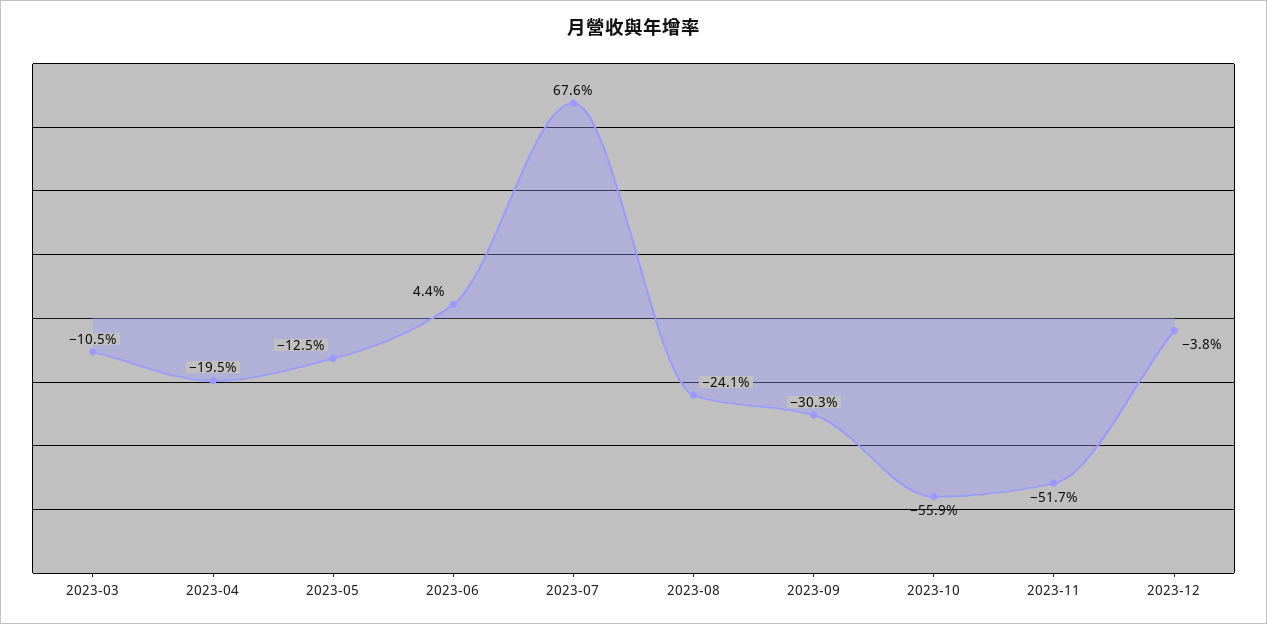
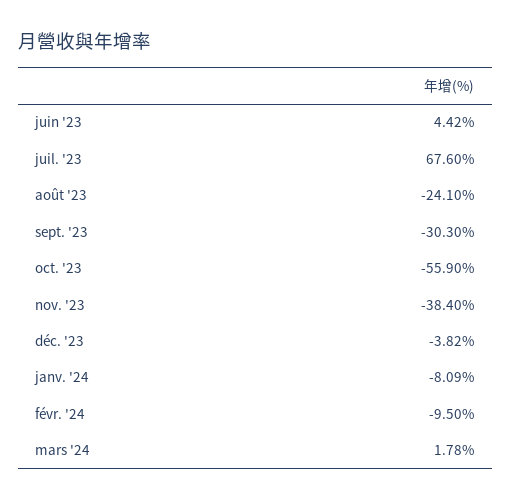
2023-03: -10.5 -> none
2023-04: -19.5 -> none
2023-05: -12.5 -> none
2023-11: -51.7 -> -38.4
janv. '24: none -> -8.09
févr. '24: none -> -9.5
mars '24: none -> 1.78

